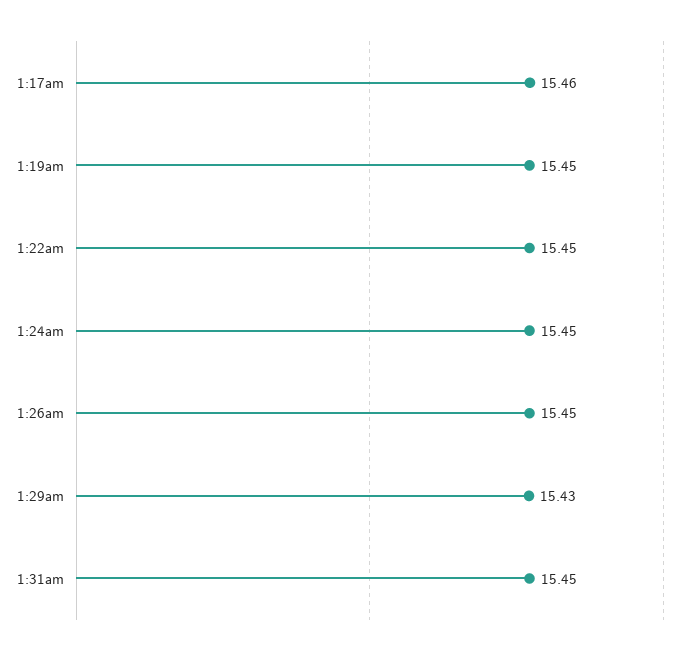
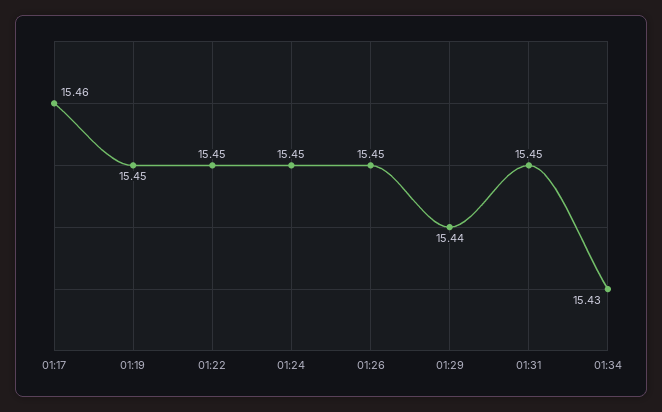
1:29am: 15.43 -> 15.44
01:34: none -> 15.43

